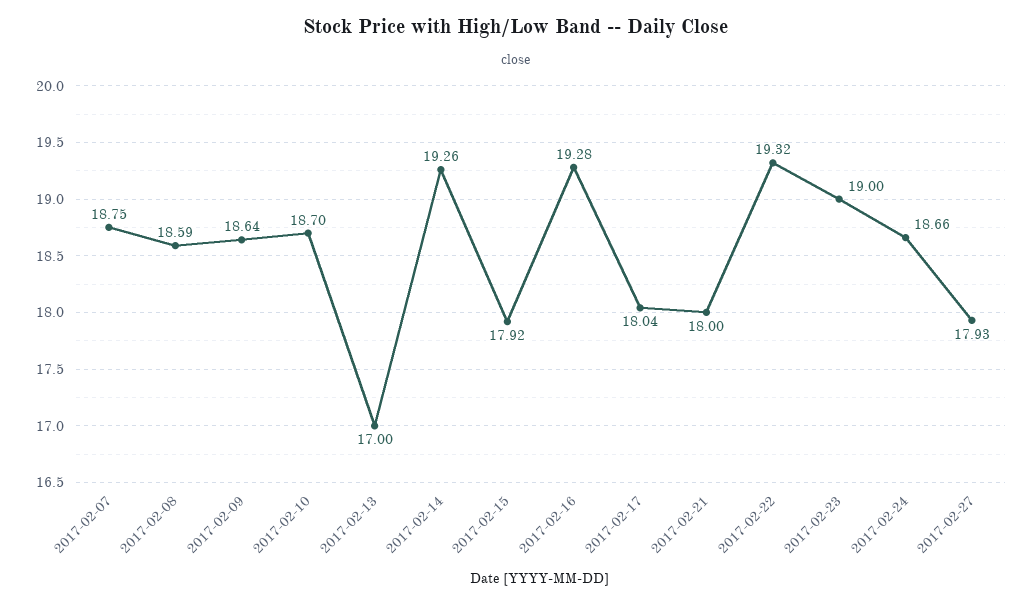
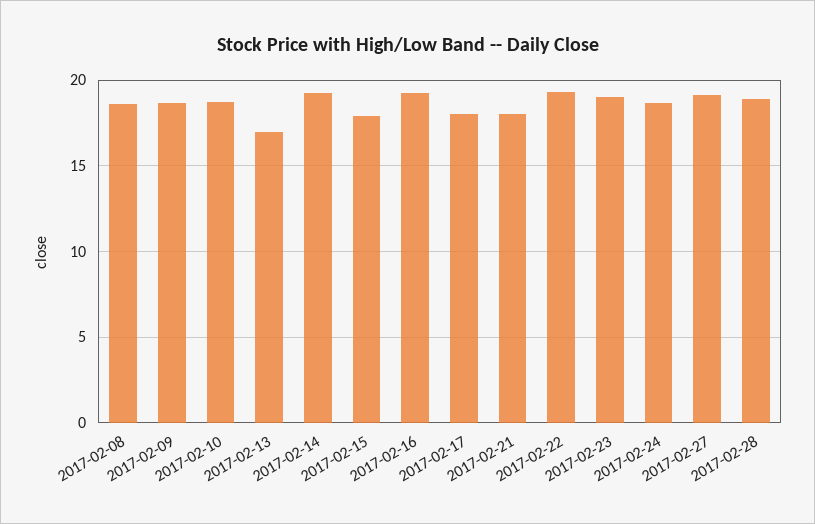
2017-02-07: 18.75 -> none
2017-02-27: 17.93 -> 19
2017-02-28: none -> 19

